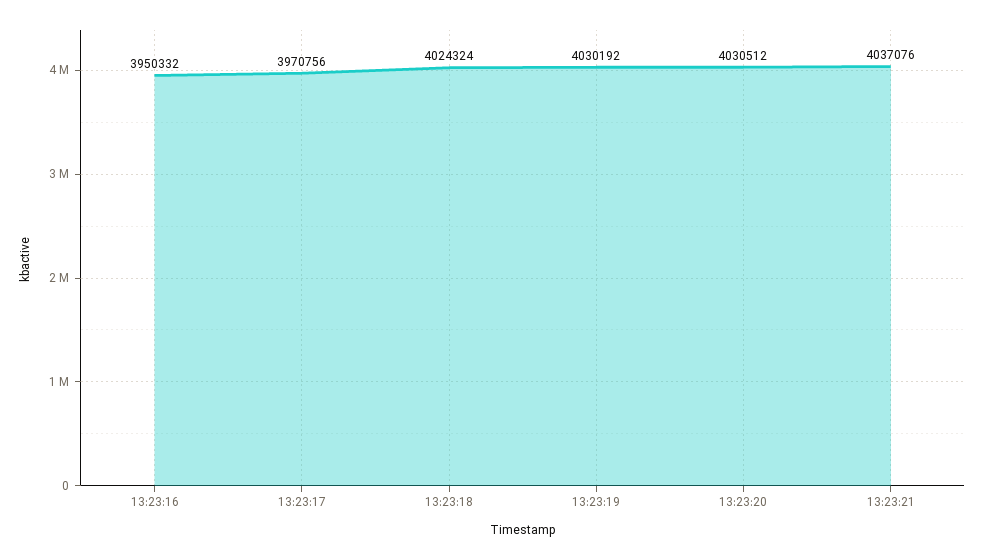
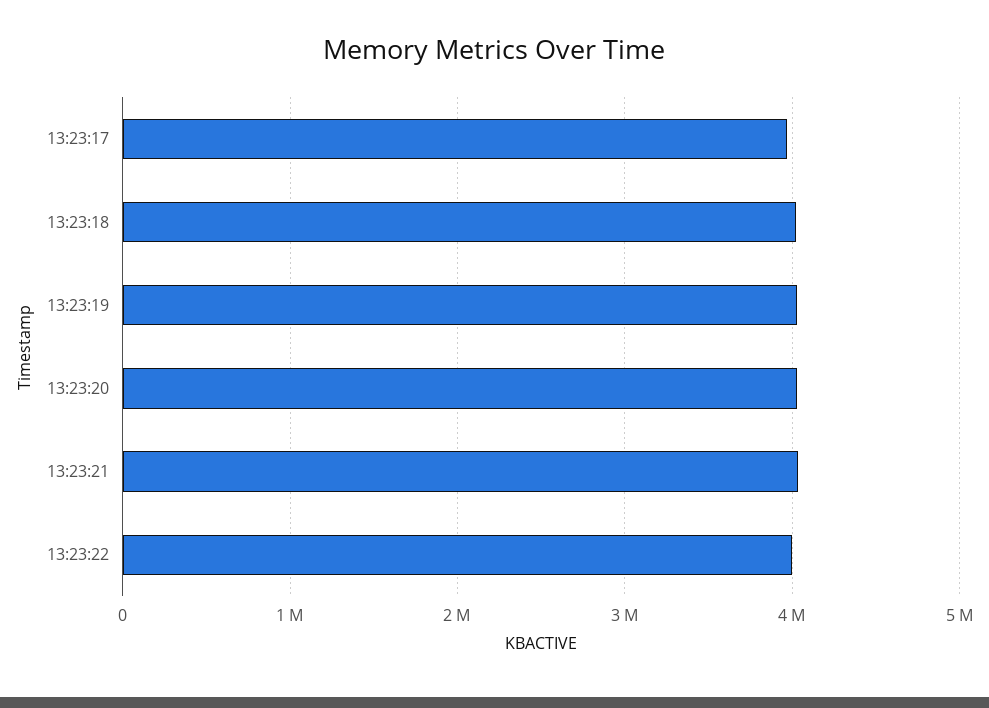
13:23:16: 3950332 -> none
13:23:22: none -> 4000000

